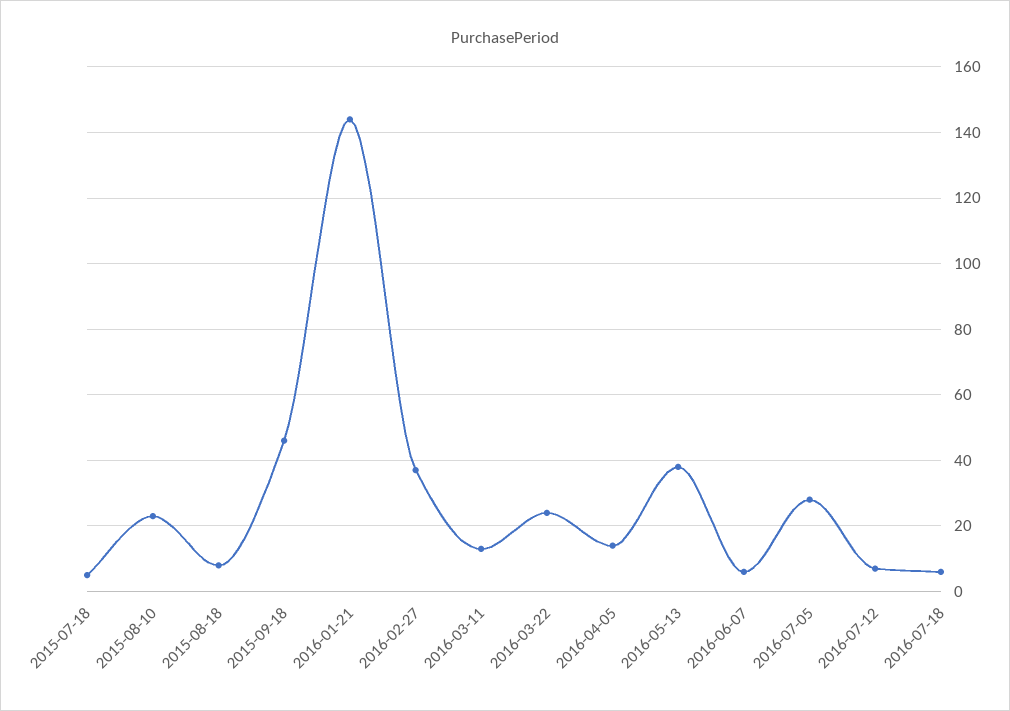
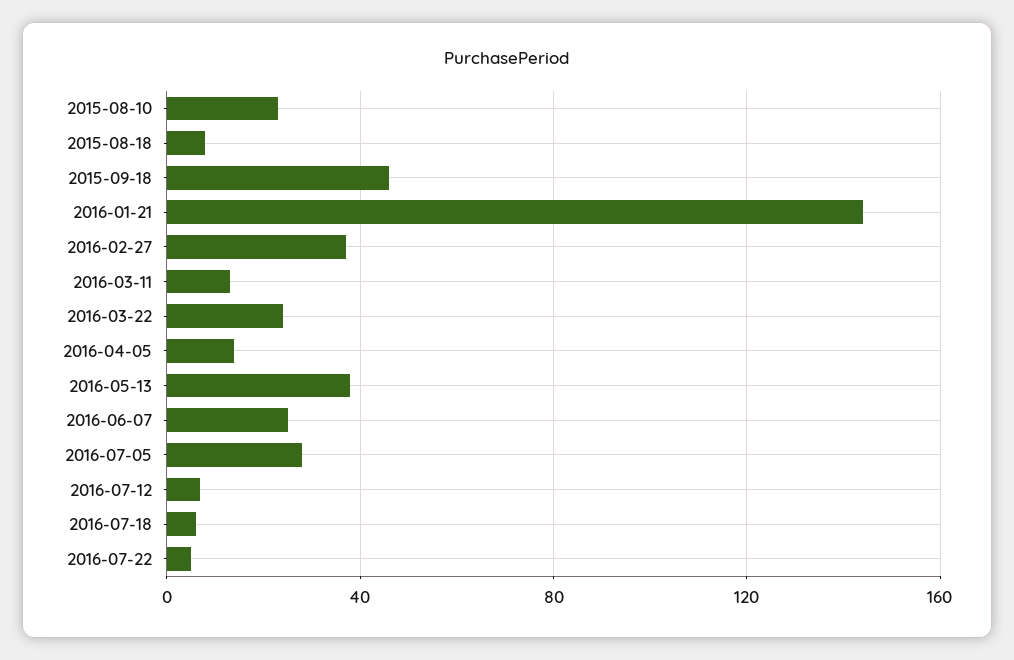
2015-07-18: 5 -> none
2016-06-07: 5 -> 25
2016-07-22: none -> 5

